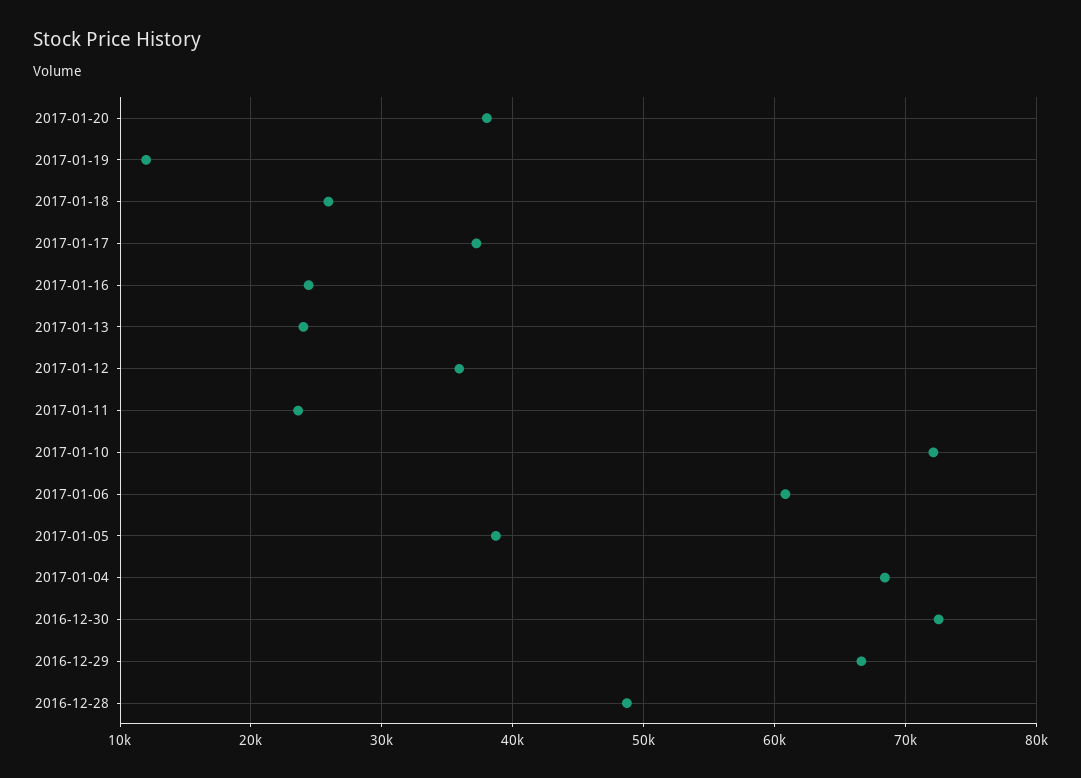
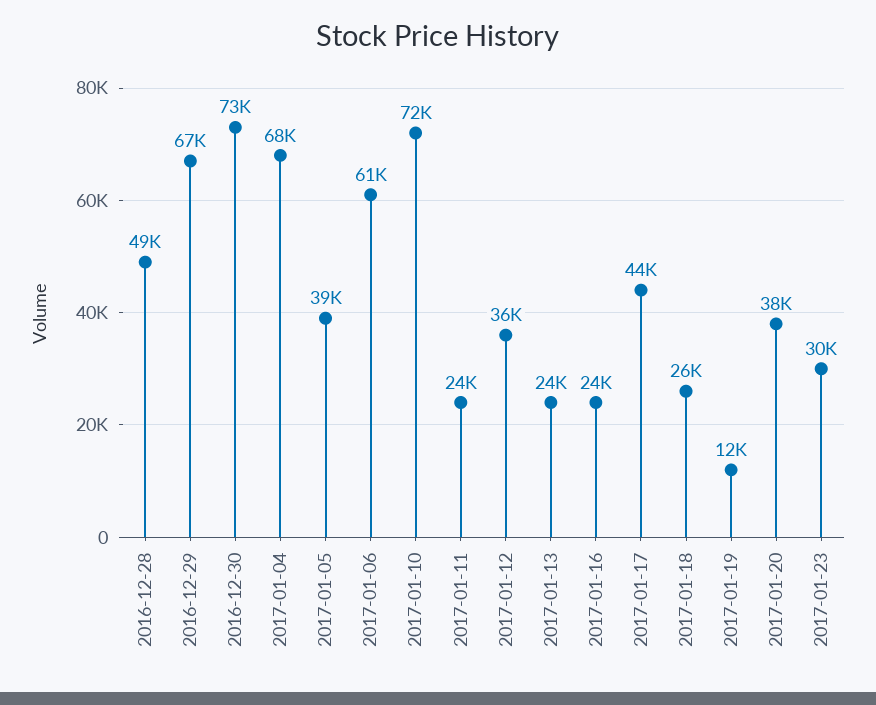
2017-01-17: 37000 -> 44000
2017-01-23: none -> 30000

